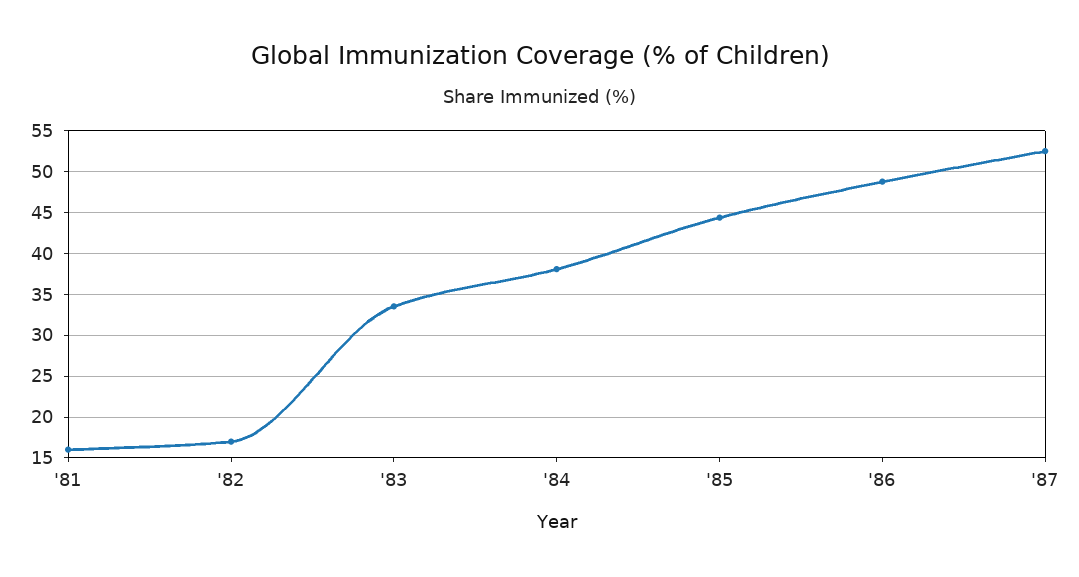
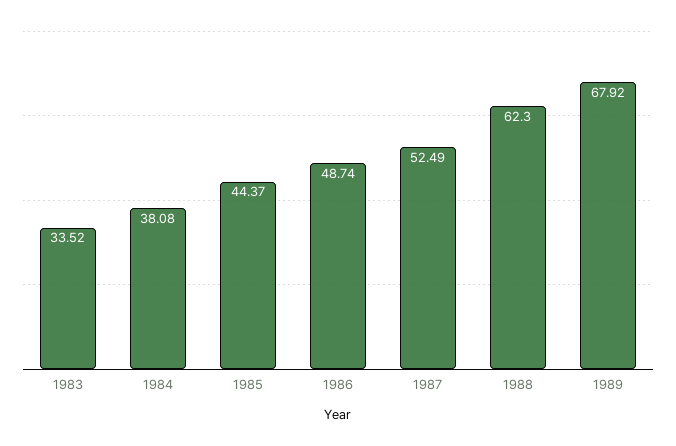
'81: 16 -> none
'82: 17 -> none
1988: none -> 62.3
1989: none -> 67.92

